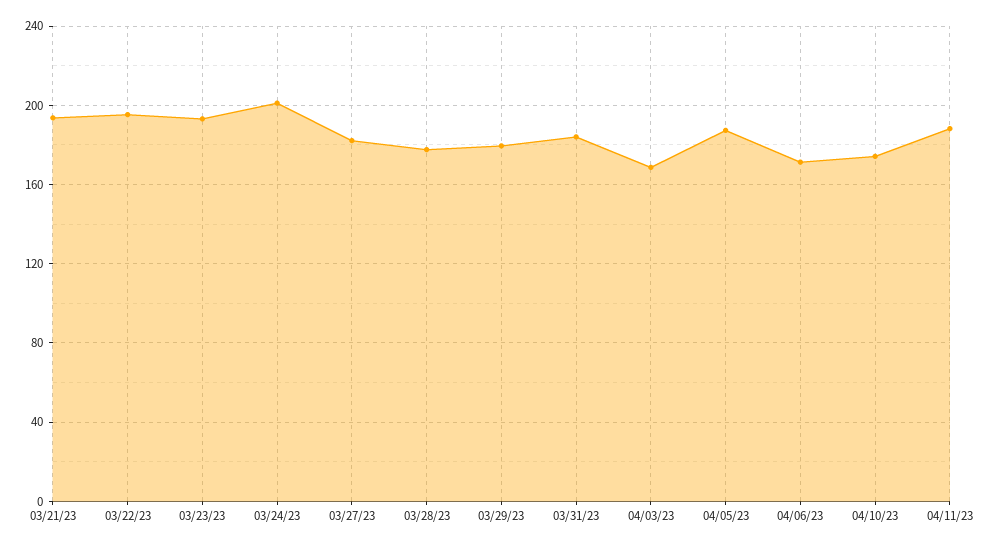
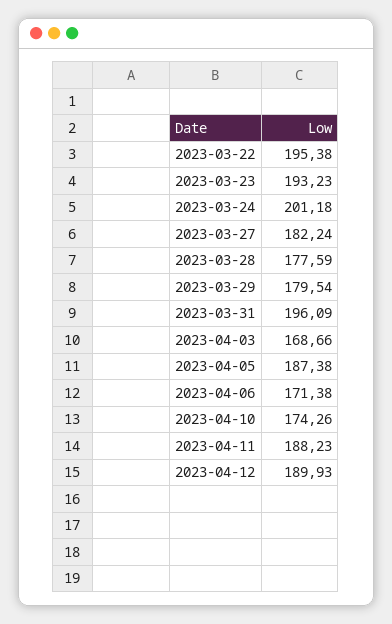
03/21/23: 195 -> none
03/31/23: 185 -> 196.09
2023-04-12: none -> 189.93

